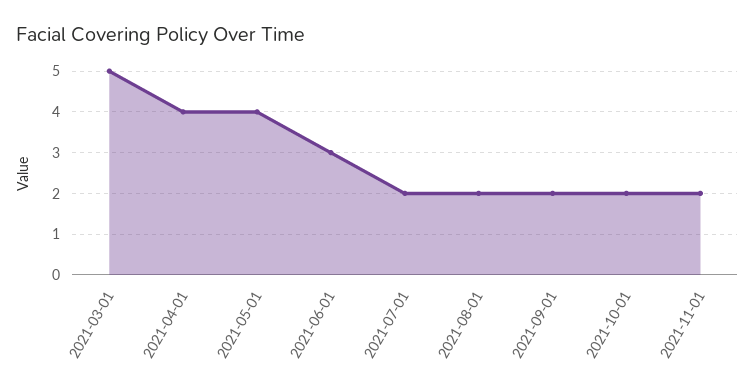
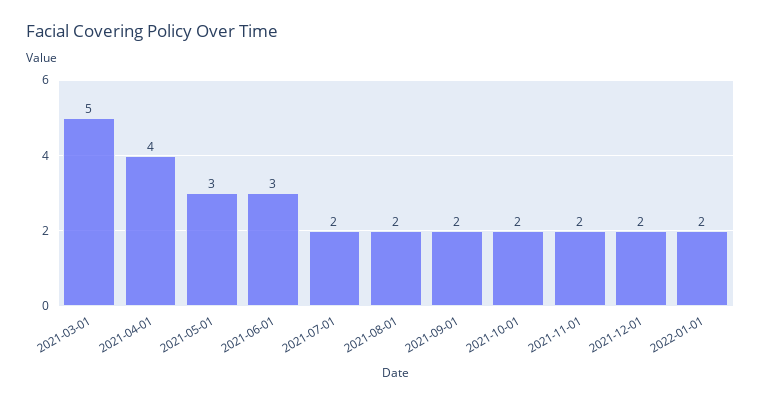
2021-05-01: 4 -> 3
2021-12-01: none -> 2
2022-01-01: none -> 2

